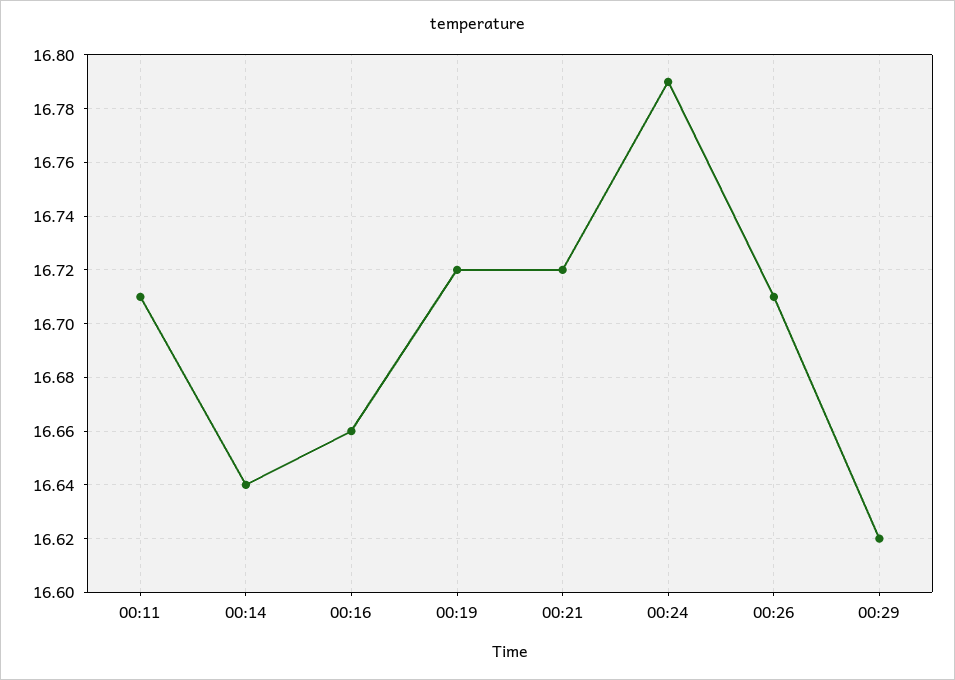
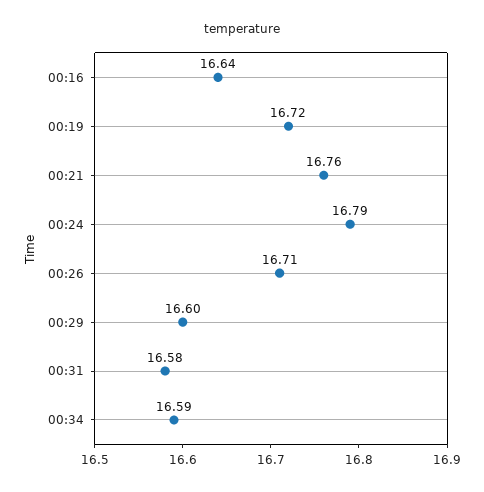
00:11: 16.71 -> none
00:14: 16.64 -> none
00:16: 16.66 -> 16.64
00:21: 16.72 -> 16.76
00:29: 16.62 -> 16.6
00:31: none -> 16.58
00:34: none -> 16.59

